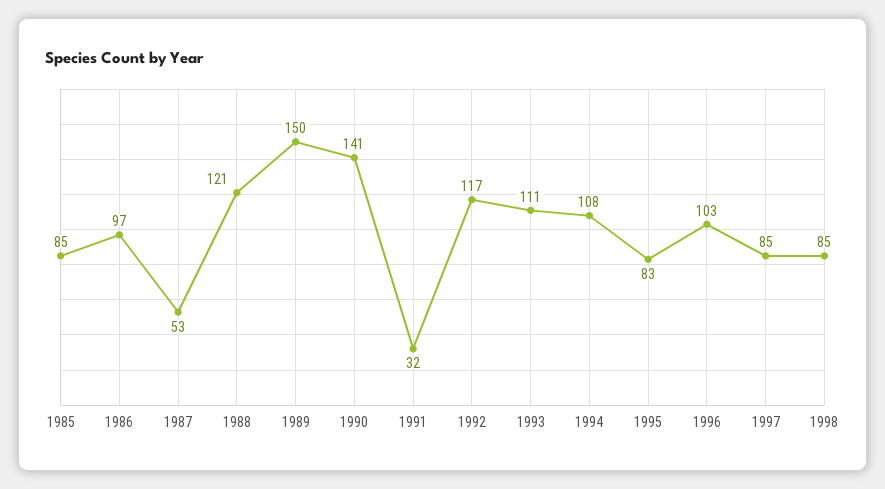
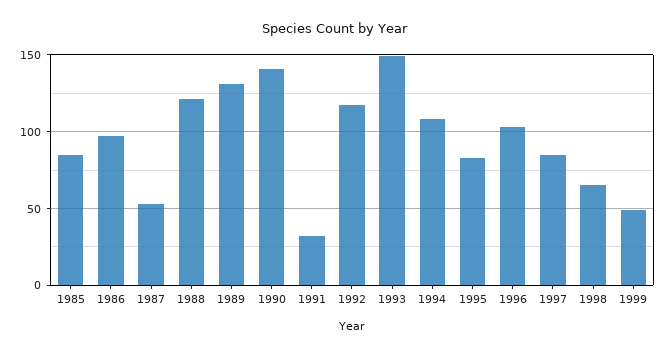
1989: 150 -> 130
1993: 111 -> 150
1998: 85 -> 65
1999: none -> 50

